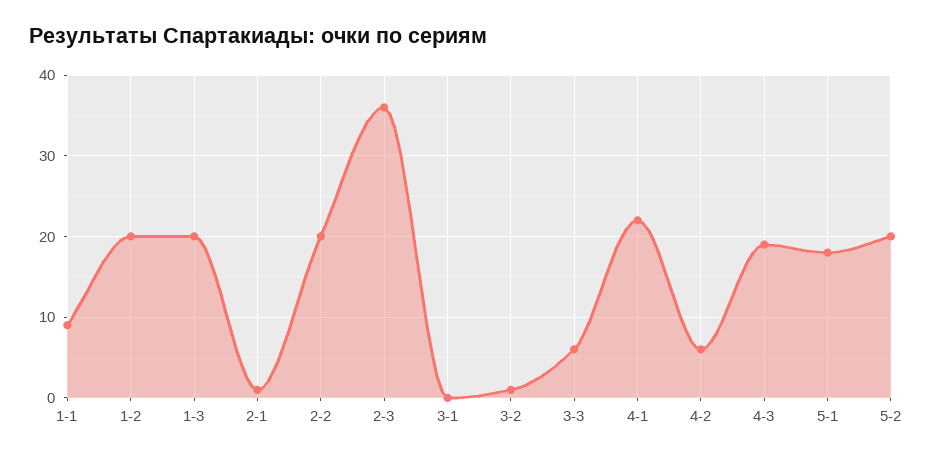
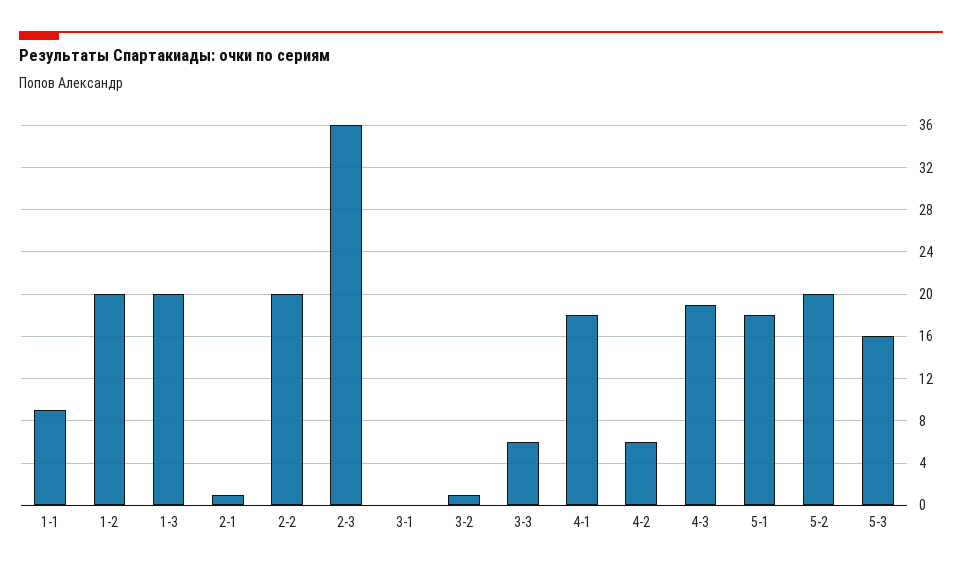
4-1: 22 -> 18
5-3: none -> 16

